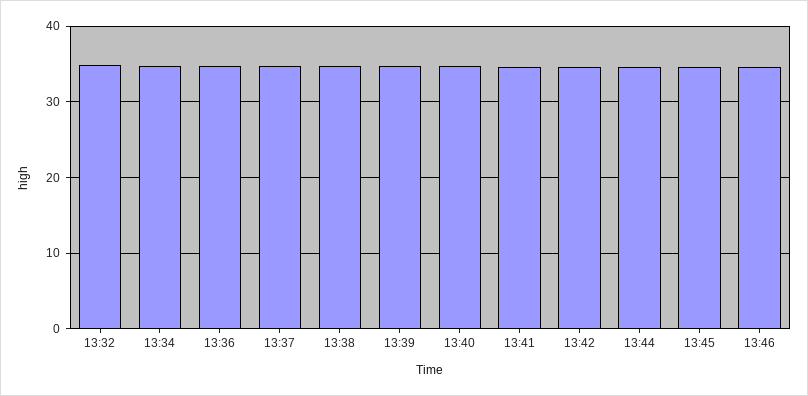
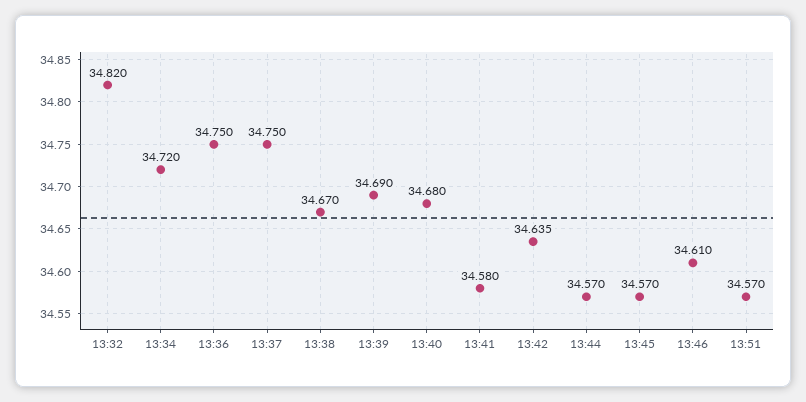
13:51: none -> 34.57

